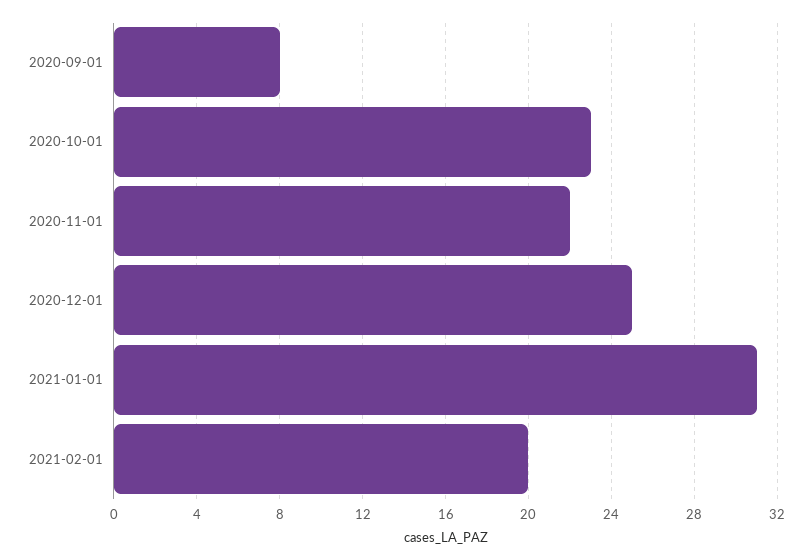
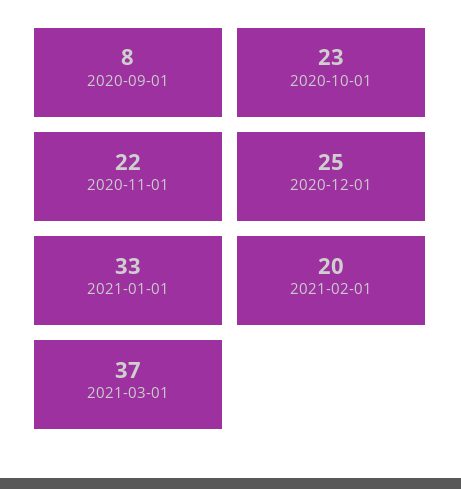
2021-01-01: 31 -> 33
2021-03-01: none -> 37

